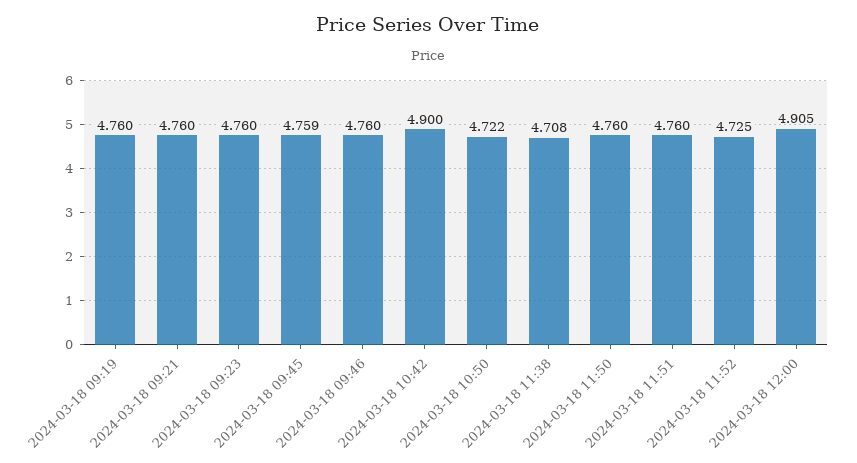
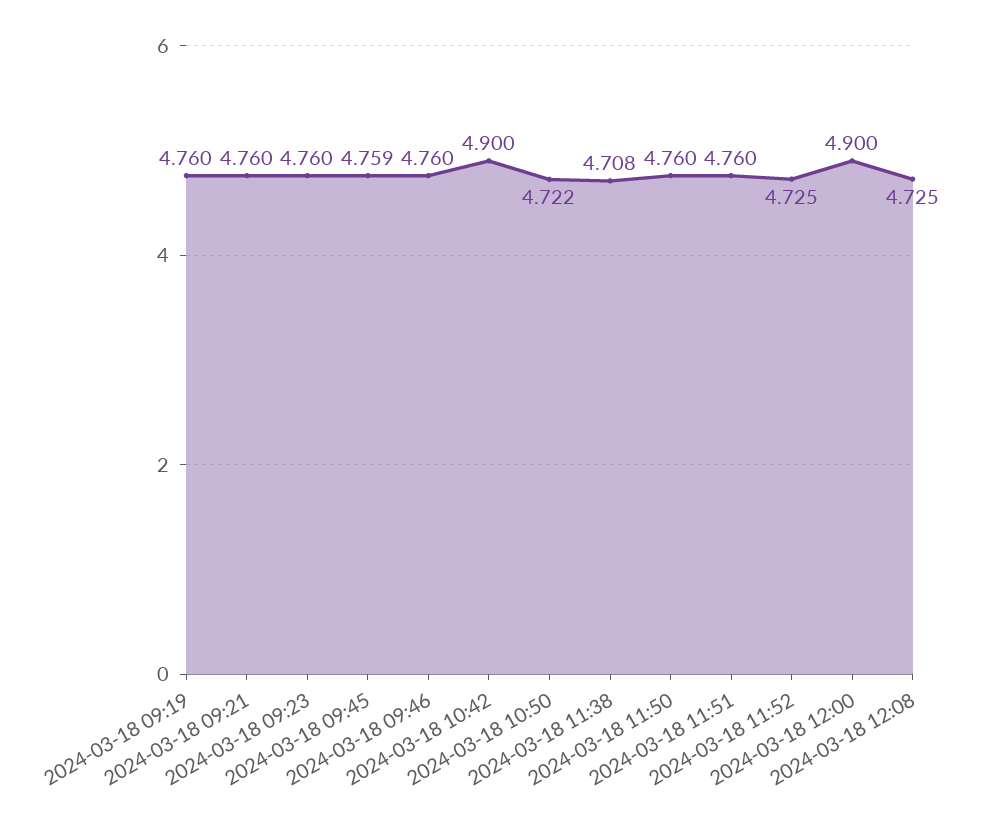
2024-03-18 12:00: 4.905 -> 4.9
2024-03-18 12:08: none -> 4.725

